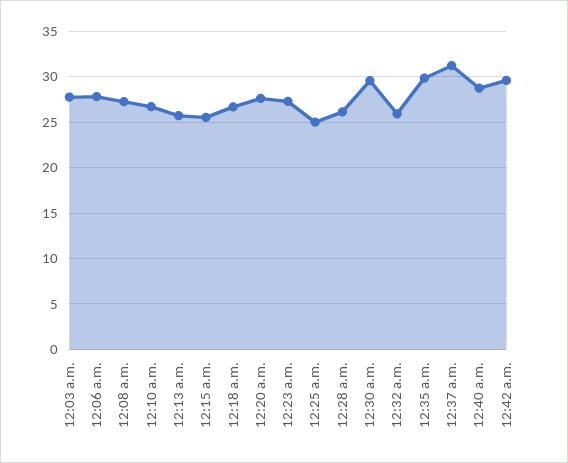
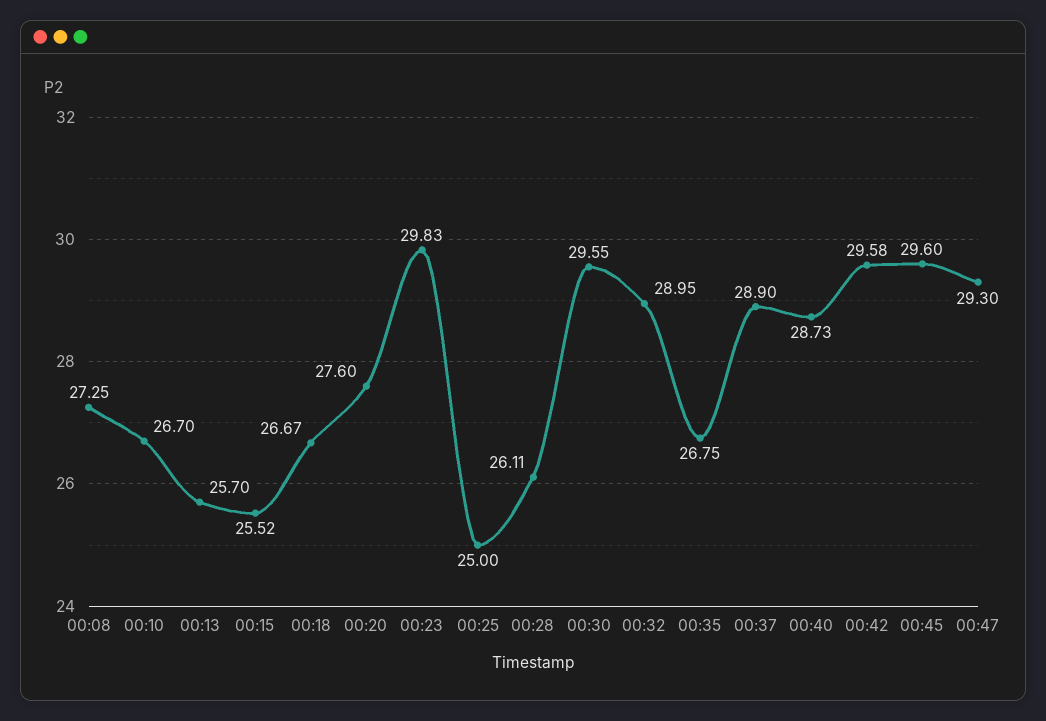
12:03 a.m.: 28 -> none
12:06 a.m.: 28 -> none
12:23 a.m.: 27 -> 29.83
12:32 a.m.: 26 -> 28.95
12:35 a.m.: 30 -> 26.75
12:37 a.m.: 31 -> 28.9
00:45: none -> 29.6
00:47: none -> 29.3

